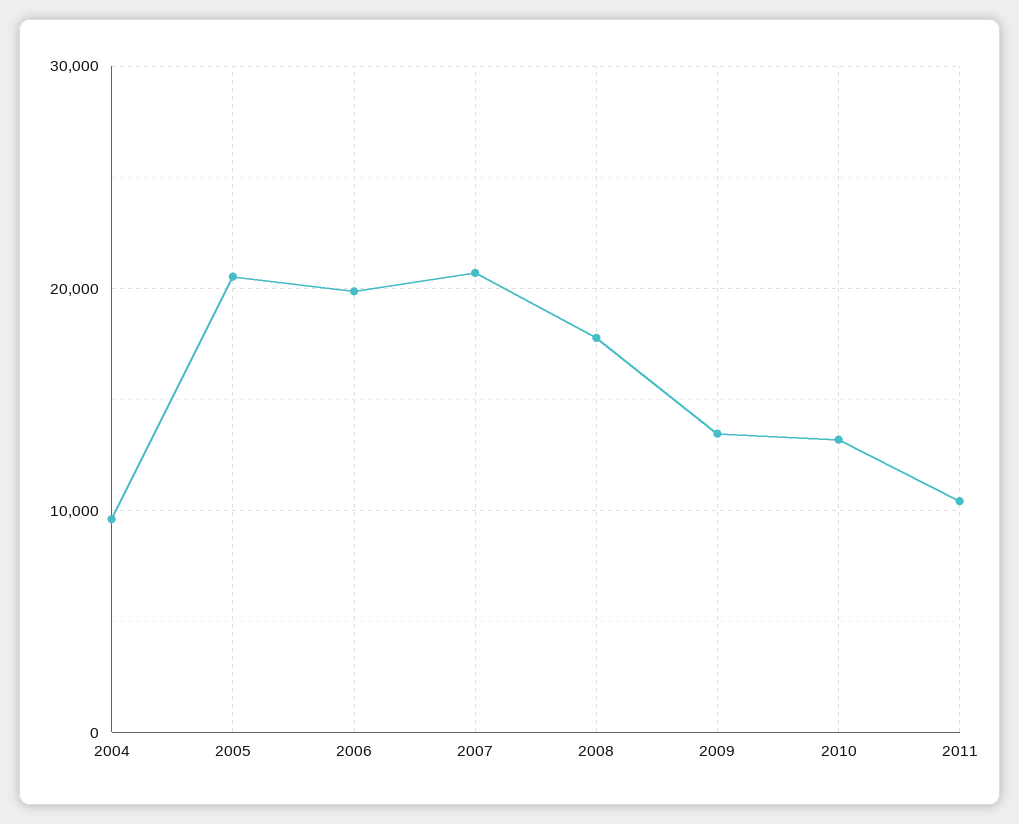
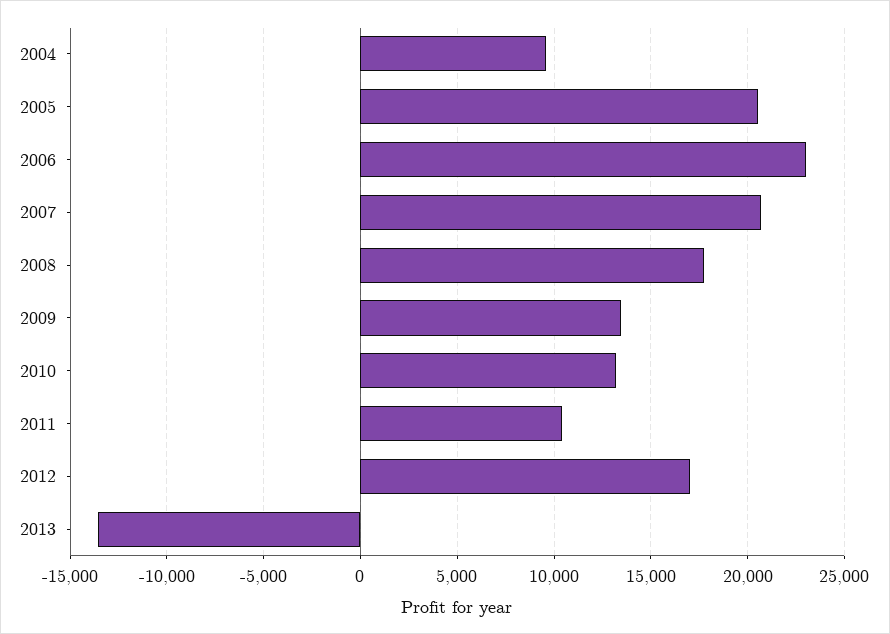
2006: 20000 -> 23000
2012: none -> 17000
2013: none -> -13500

